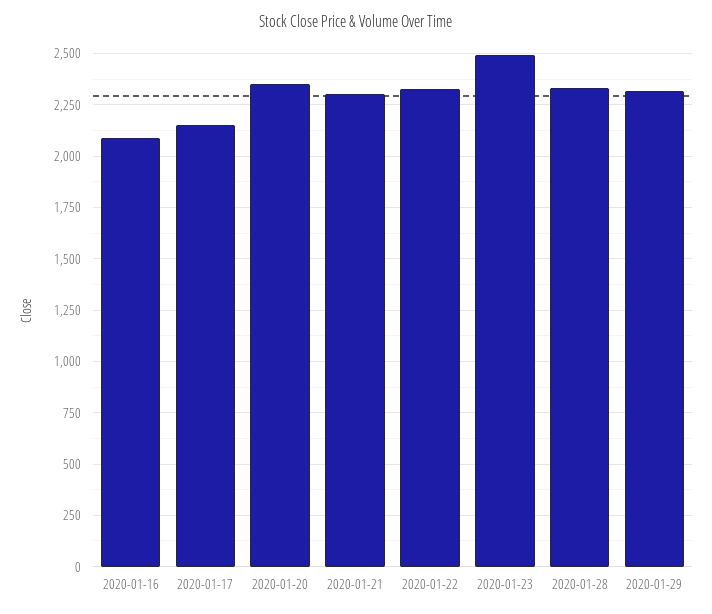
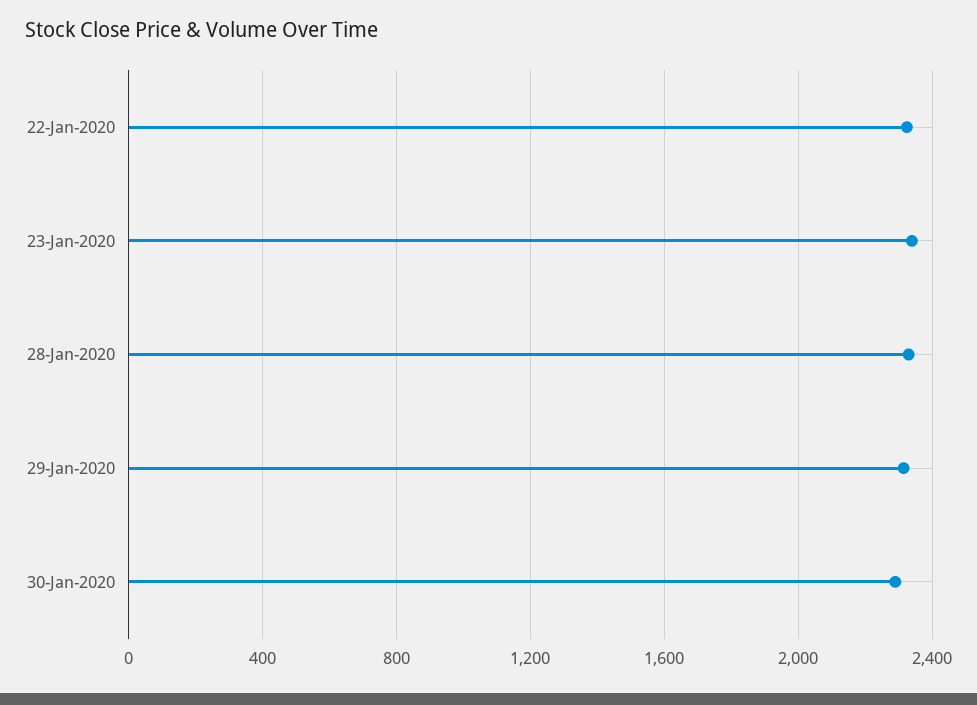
2020-01-16: 2100 -> none
2020-01-17: 2150 -> none
2020-01-20: 2350 -> none
2020-01-21: 2300 -> none
2020-01-23: 2500 -> 2350
30-Jan-2020: none -> 2300

